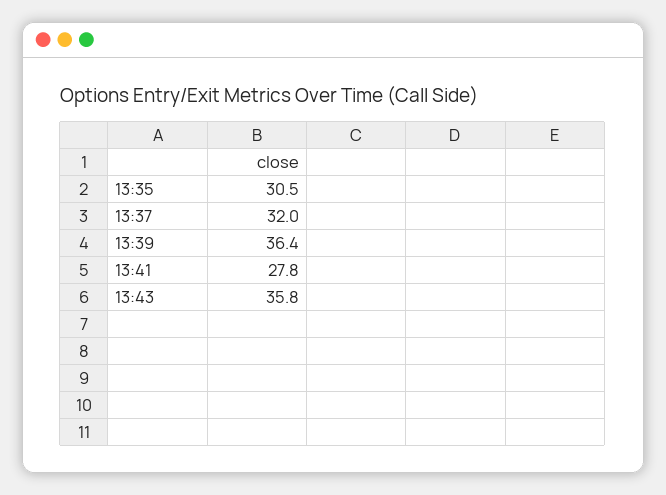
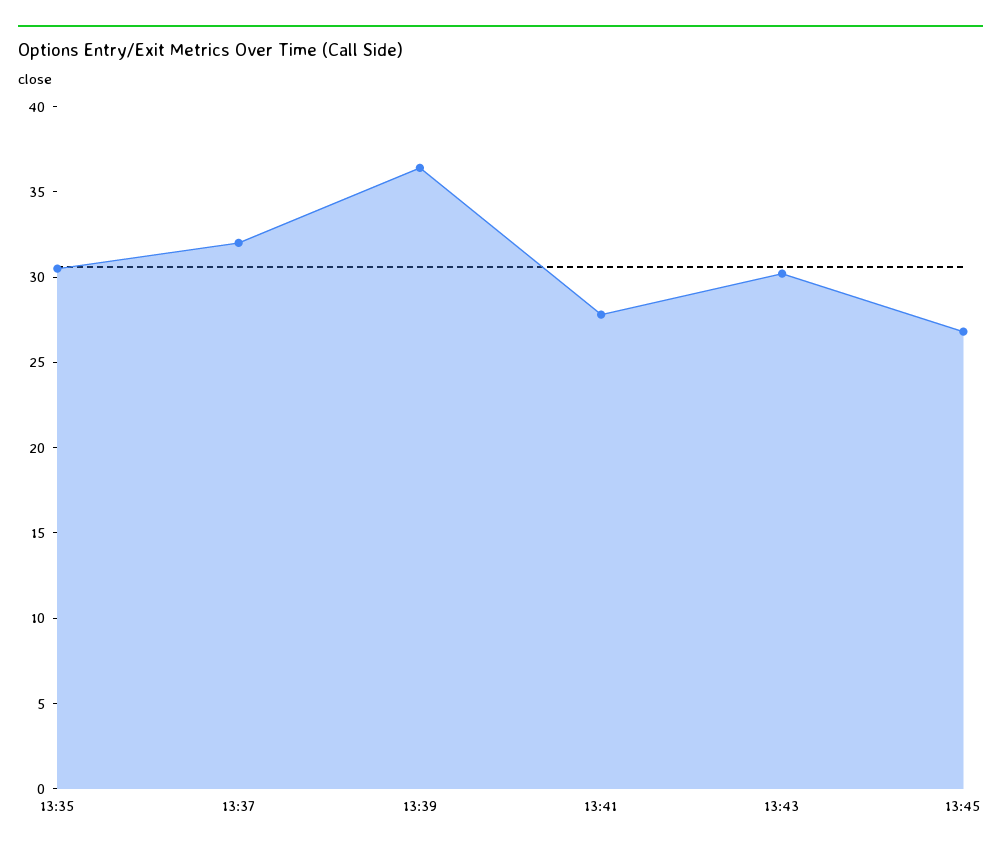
13:43: 35.8 -> 30
13:45: none -> 27

